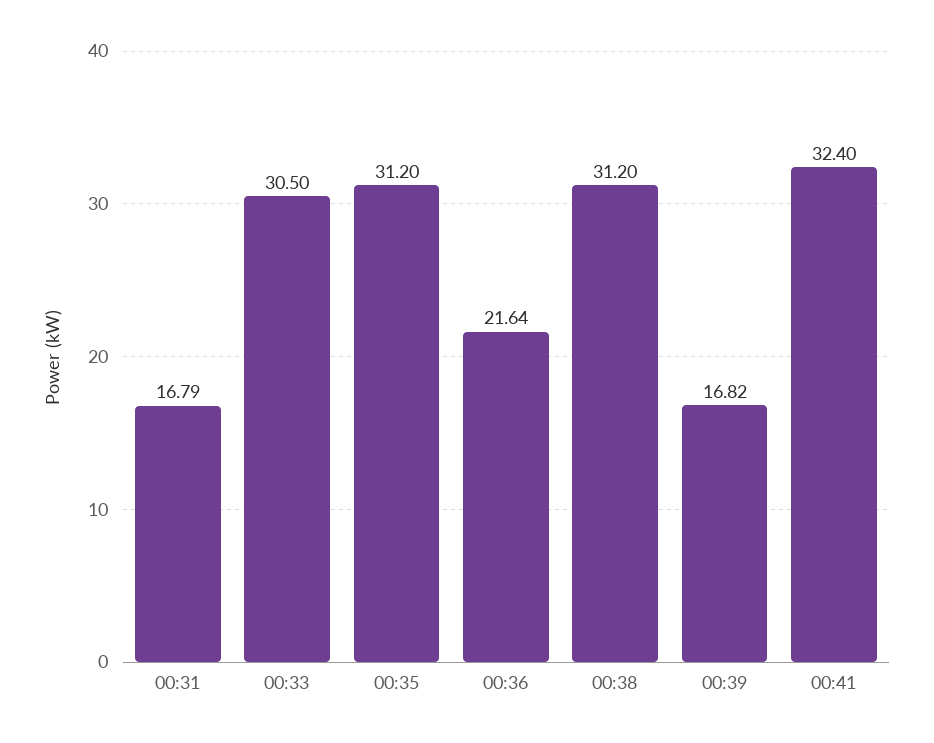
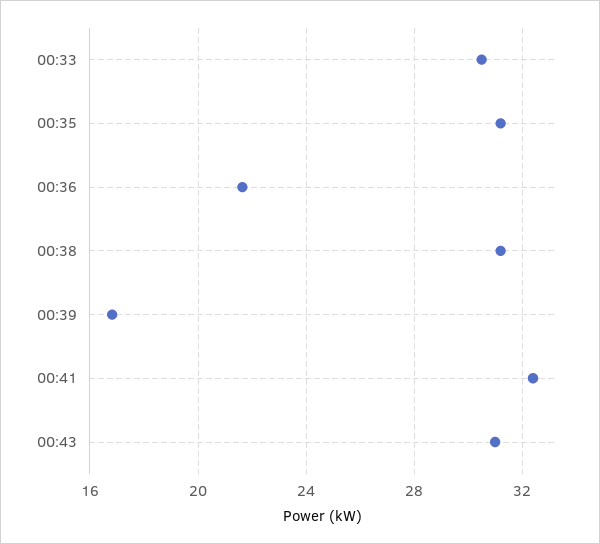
00:31: 16.79 -> none
00:43: none -> 31

